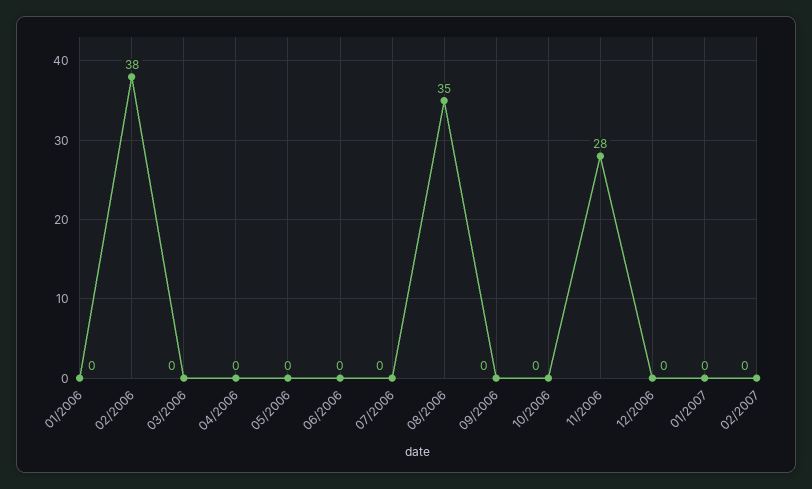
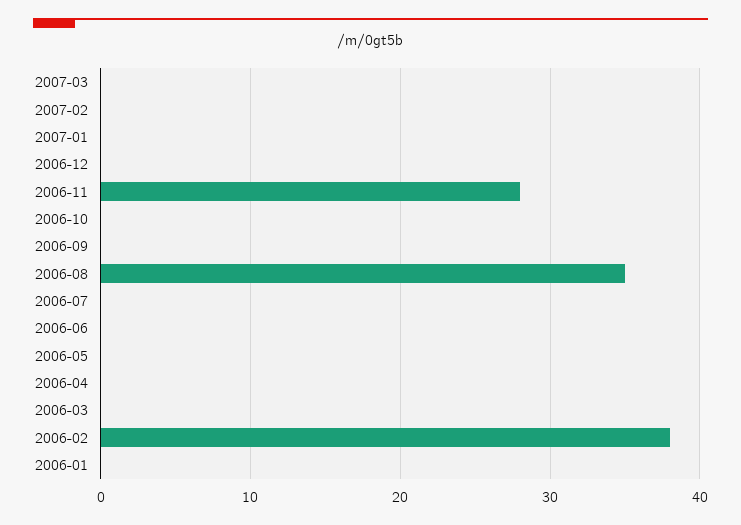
2007-03: none -> 0

